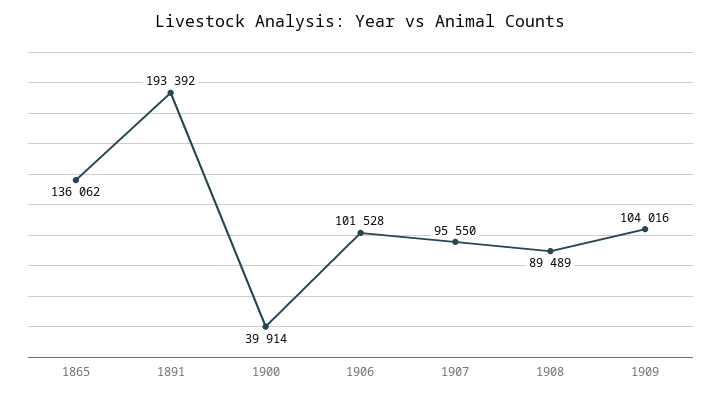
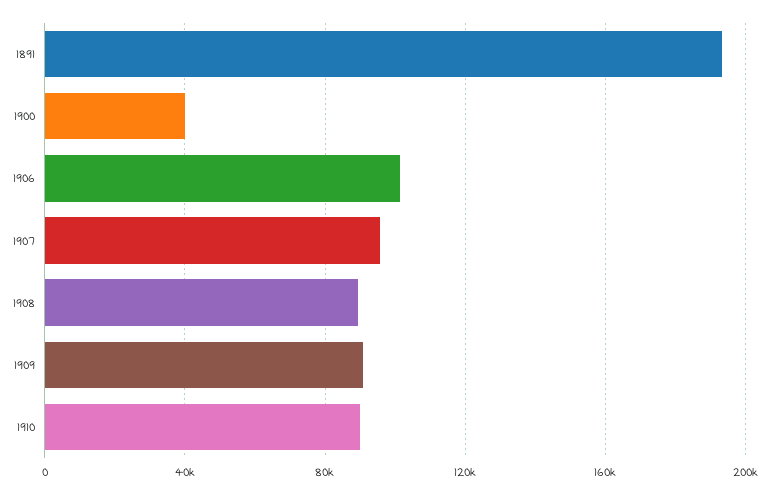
1865: 136062 -> none
1909: 104016 -> 90000
1910: none -> 90000

